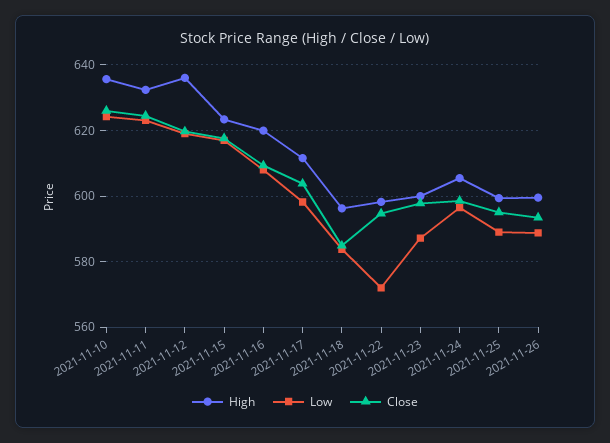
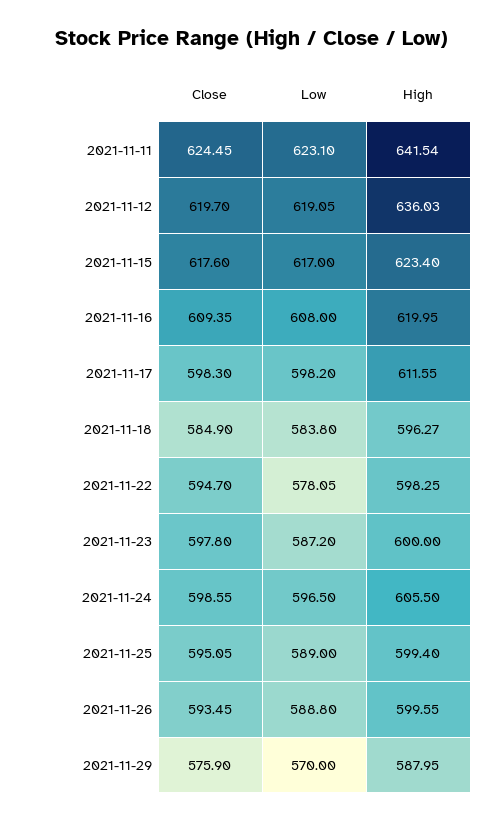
High, 2021-11-10: 636 -> none
Low, 2021-11-10: 624 -> none
Close, 2021-11-10: 626 -> none
High, 2021-11-11: 632 -> 641.54
Close, 2021-11-17: 604 -> 598.3
Low, 2021-11-22: 572 -> 578.05
Close, 2021-11-29: none -> 575.9
Low, 2021-11-29: none -> 570
High, 2021-11-29: none -> 587.95

